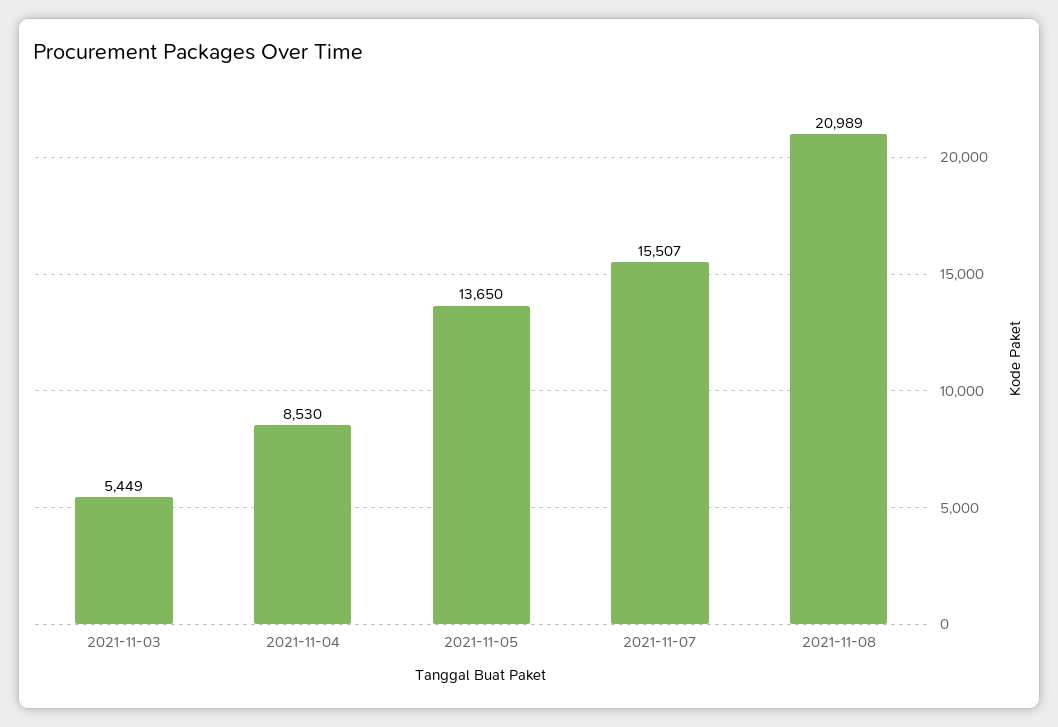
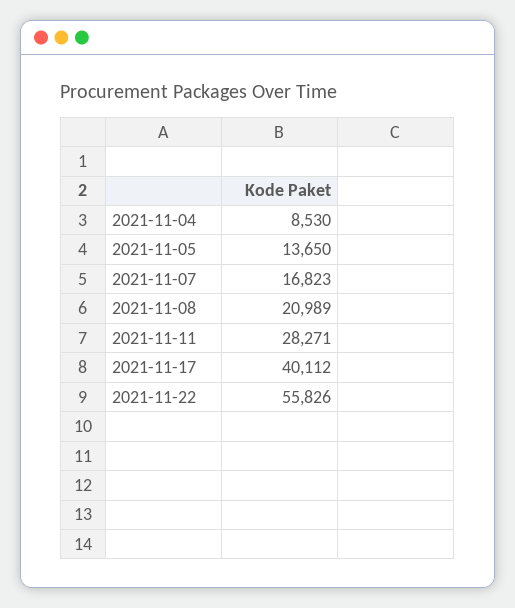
2021-11-03: 5449 -> none
2021-11-07: 15507 -> 16823
2021-11-11: none -> 28271
2021-11-17: none -> 40112
2021-11-22: none -> 55826

